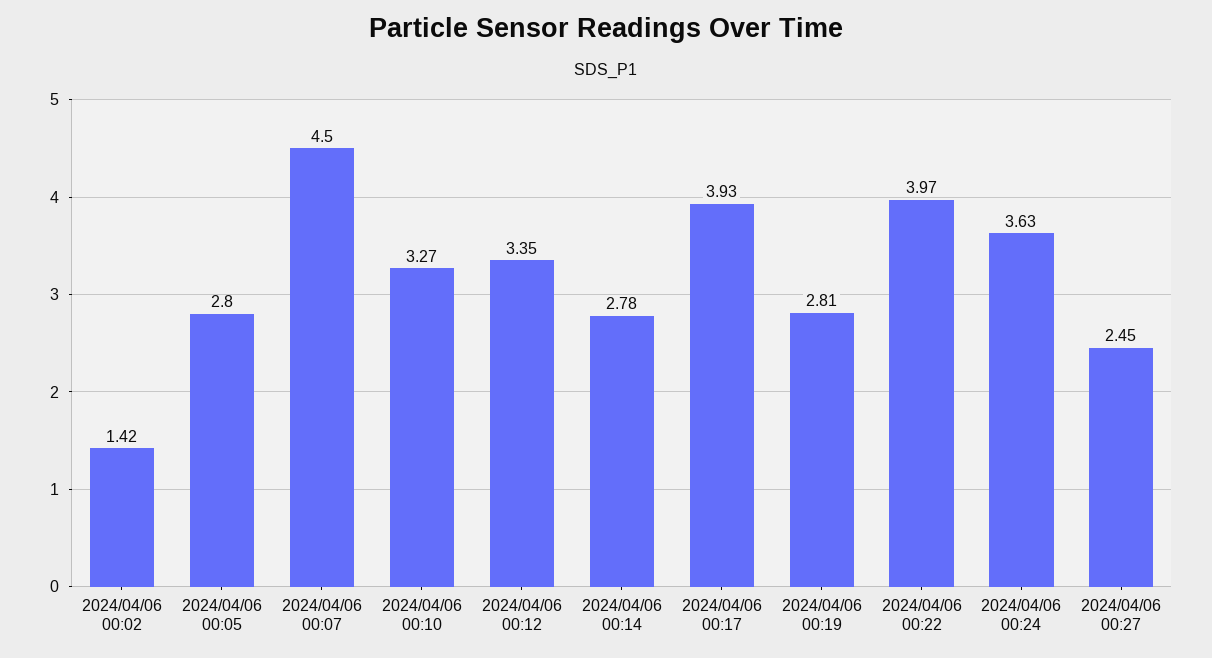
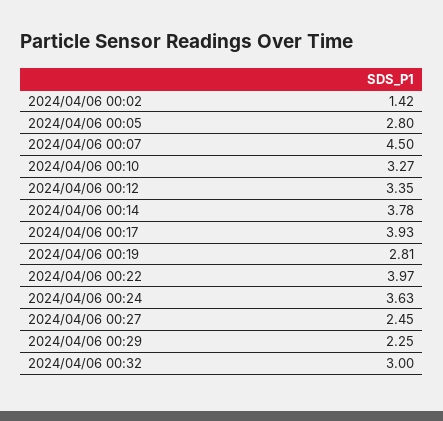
2024/04/06 00:14: 2.78 -> 3.78
2024/04/06 00:29: none -> 2.25
2024/04/06 00:32: none -> 3

